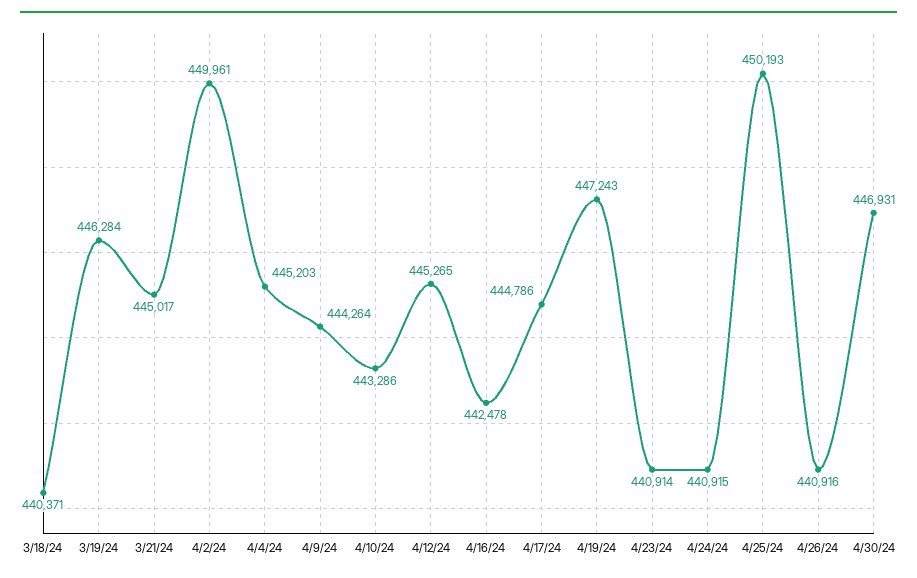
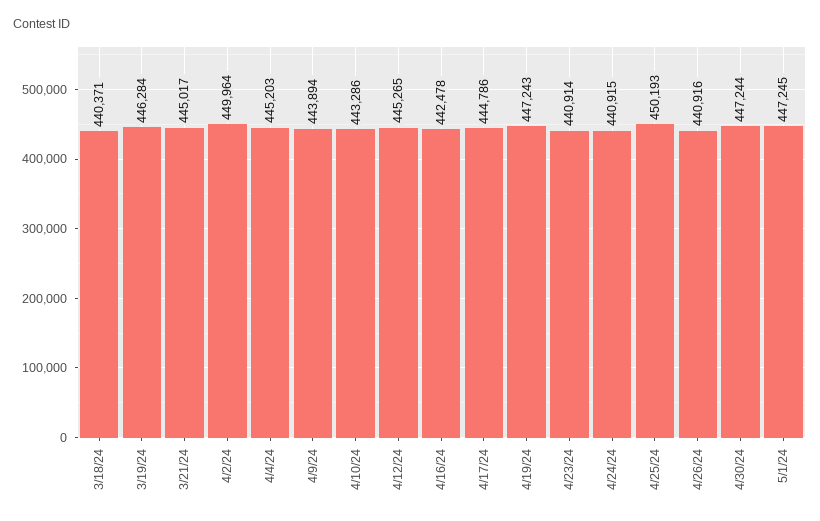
4/2/24: 449961 -> 449964
4/9/24: 444264 -> 443894
4/30/24: 446931 -> 447244
5/1/24: none -> 447245

